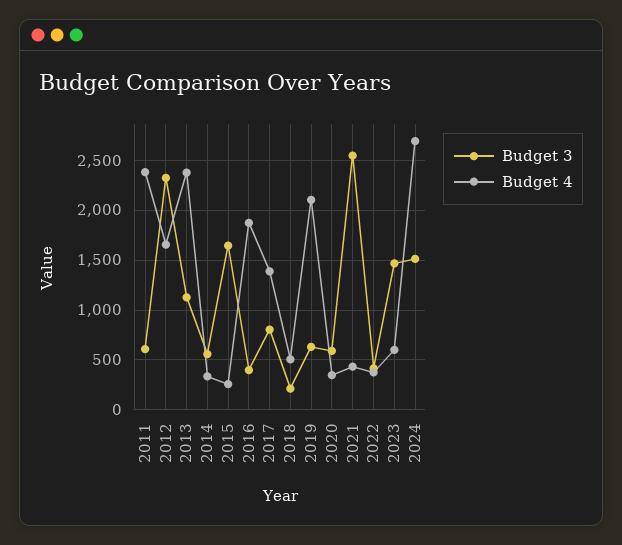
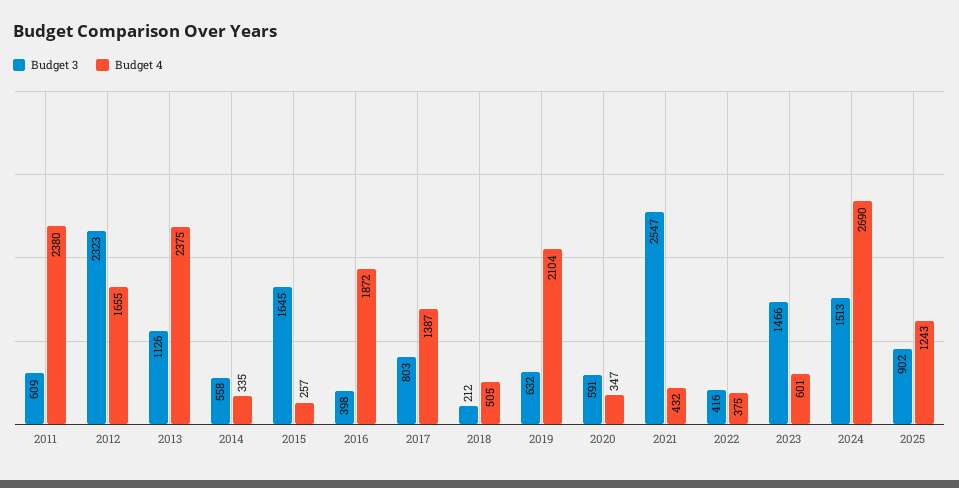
Budget 3, 2025: none -> 902
Budget 4, 2025: none -> 1243

